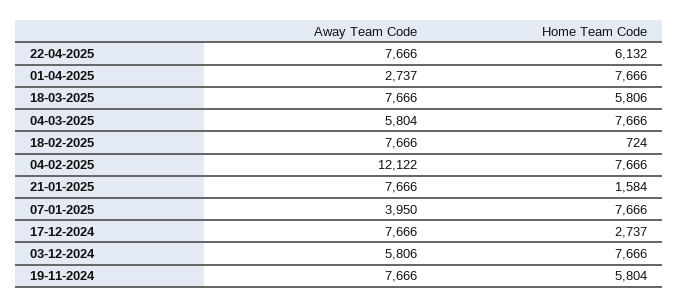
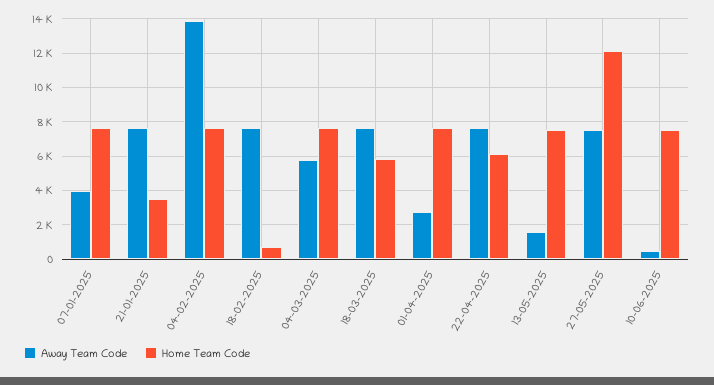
Away Team Code, 04-02-2025: 12122 -> 14000
Home Team Code, 21-01-2025: 1584 -> 3500
Away Team Code, 17-12-2024: 7666 -> none
Home Team Code, 17-12-2024: 2737 -> none
Away Team Code, 03-12-2024: 5806 -> none
Home Team Code, 03-12-2024: 7666 -> none
Away Team Code, 19-11-2024: 7666 -> none
Home Team Code, 19-11-2024: 5804 -> none
Away Team Code, 13-05-2025: none -> 1500
Home Team Code, 13-05-2025: none -> 7500
Away Team Code, 27-05-2025: none -> 7500
Home Team Code, 27-05-2025: none -> 12000
Away Team Code, 10-06-2025: none -> 500
Home Team Code, 10-06-2025: none -> 7500

